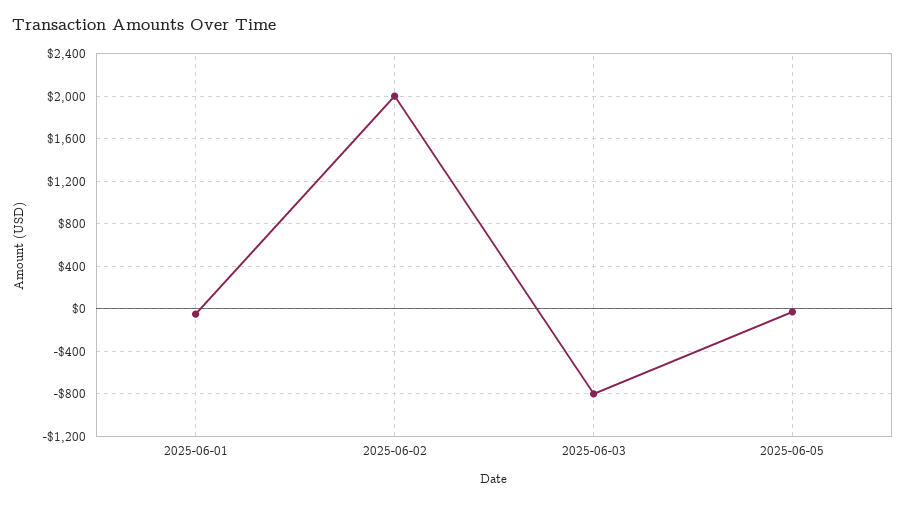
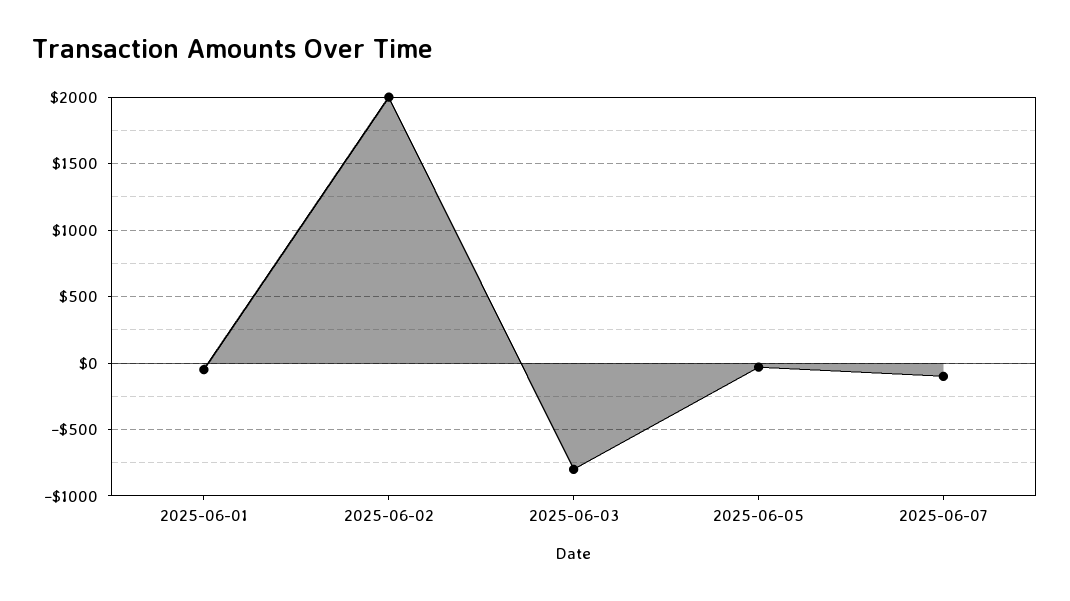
2025-06-07: none -> -100

